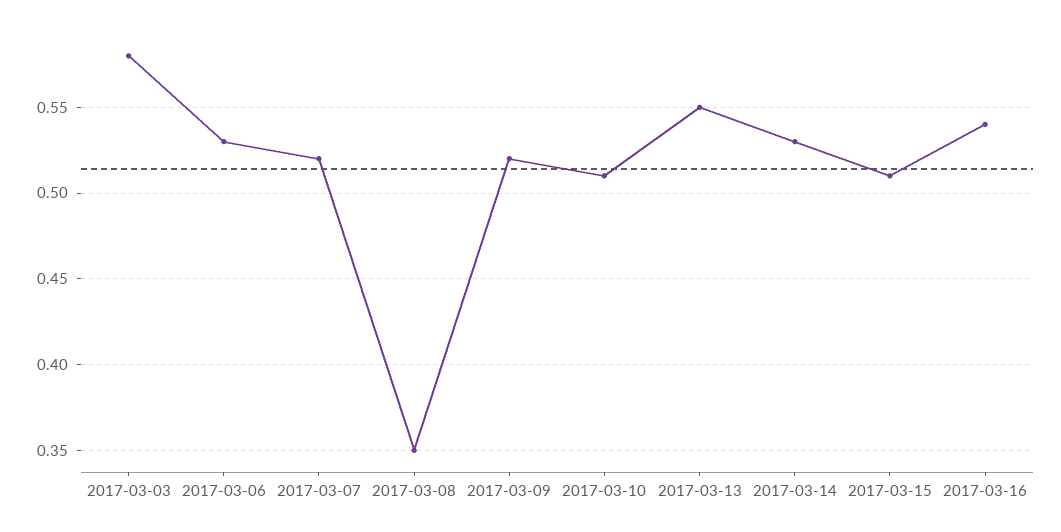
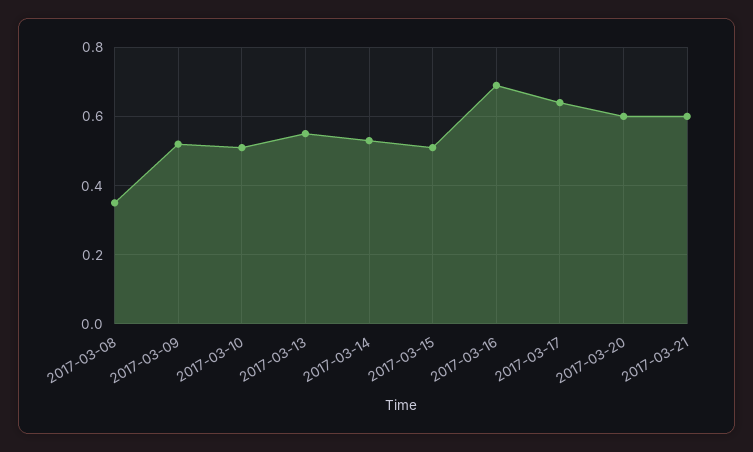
2017-03-03: 0.58 -> none
2017-03-06: 0.53 -> none
2017-03-07: 0.52 -> none
2017-03-16: 0.54 -> 0.7
2017-03-17: none -> 0.65
2017-03-20: none -> 0.6
2017-03-21: none -> 0.6

